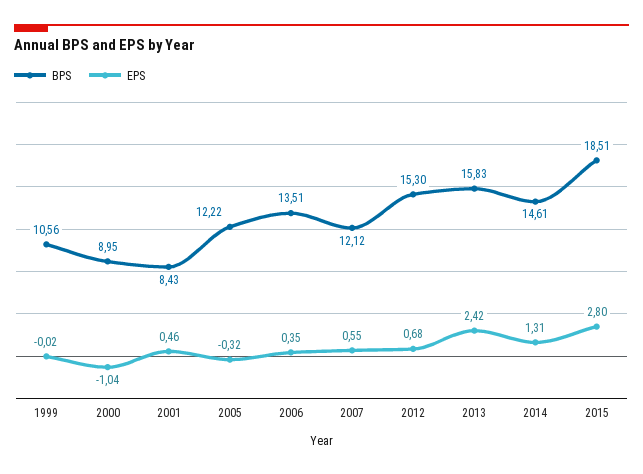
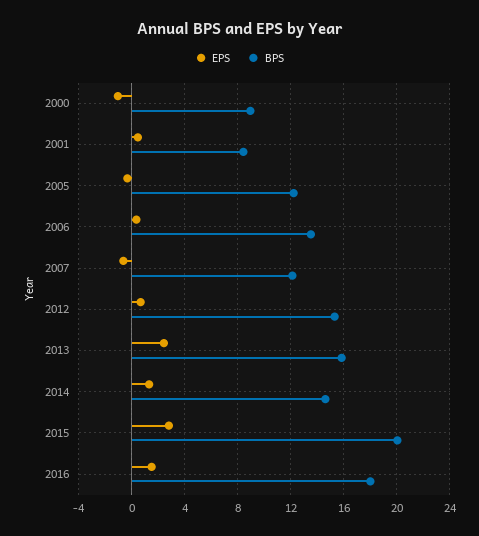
BPS, 1999: 10.56 -> none
EPS, 1999: -0.02 -> none
EPS, 2007: 0.55 -> -0.5
BPS, 2015: 18.51 -> 20
EPS, 2016: none -> 1.5
BPS, 2016: none -> 18

